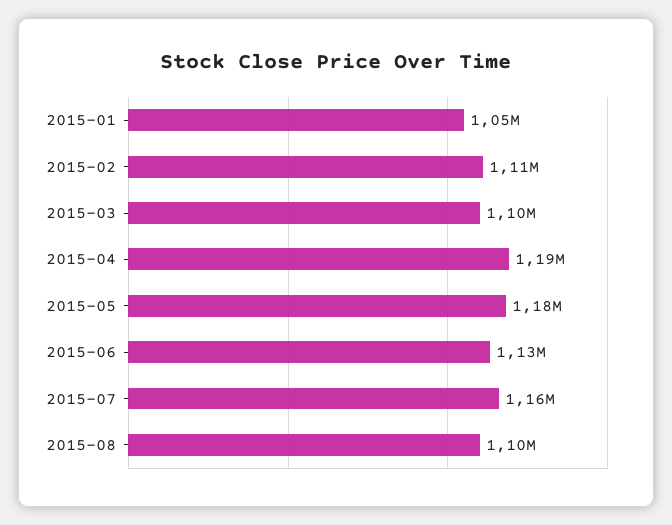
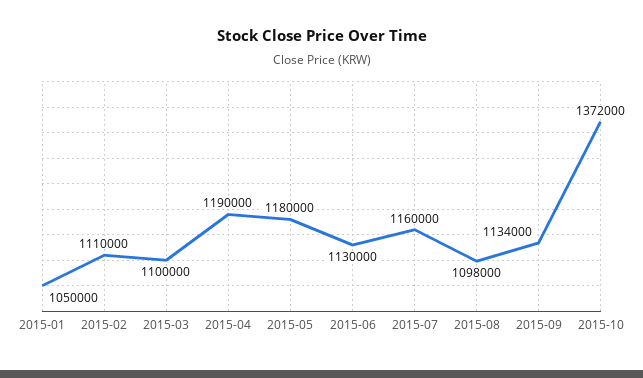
2015-08: 1100000 -> 1098000
2015-09: none -> 1134000
2015-10: none -> 1372000

